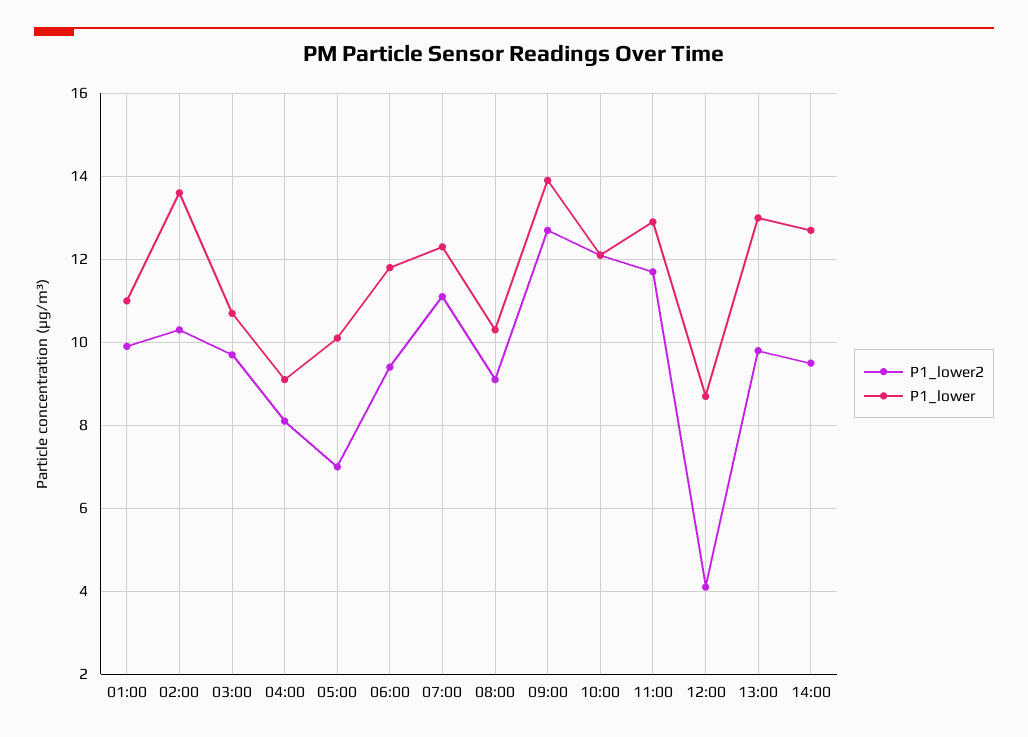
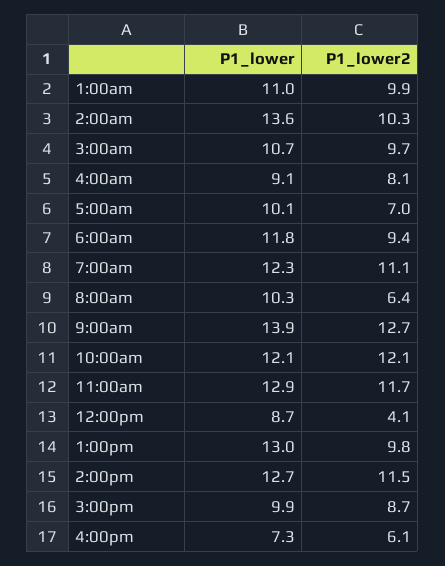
P1_lower2, 08:00: 9 -> 6.4
P1_lower2, 14:00: 9.5 -> 11.5
P1_lower, 3:00pm: none -> 9.9
P1_lower2, 3:00pm: none -> 8.7
P1_lower, 4:00pm: none -> 7.3
P1_lower2, 4:00pm: none -> 6.1

